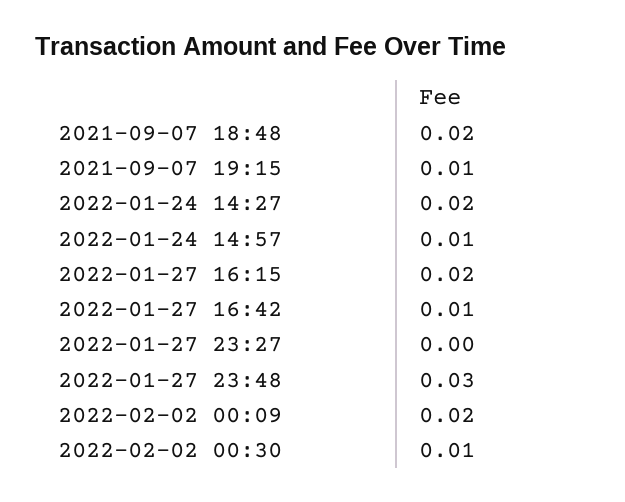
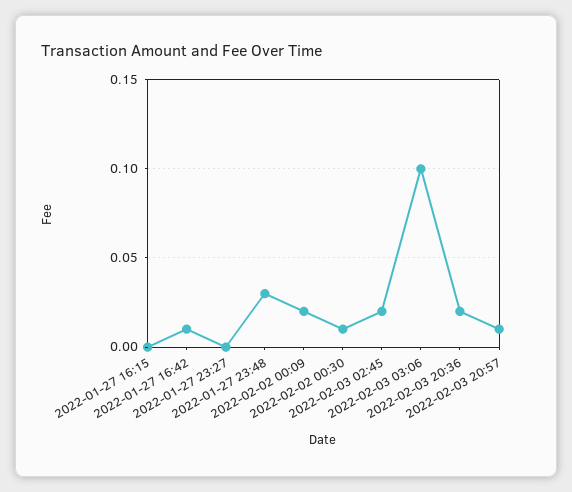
2021-09-07 18:48: 0.02 -> none
2021-09-07 19:15: 0.01 -> none
2022-01-24 14:27: 0.02 -> none
2022-01-24 14:57: 0.01 -> none
2022-01-27 16:15: 0.02 -> 0
2022-02-03 02:45: none -> 0.02
2022-02-03 03:06: none -> 0.1
2022-02-03 20:36: none -> 0.02
2022-02-03 20:57: none -> 0.01

